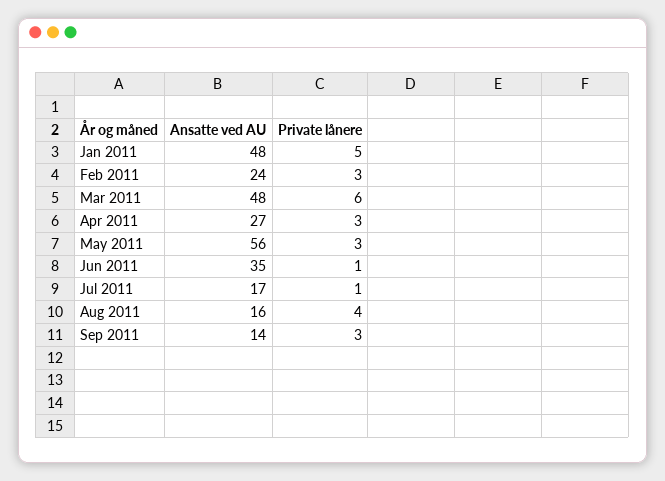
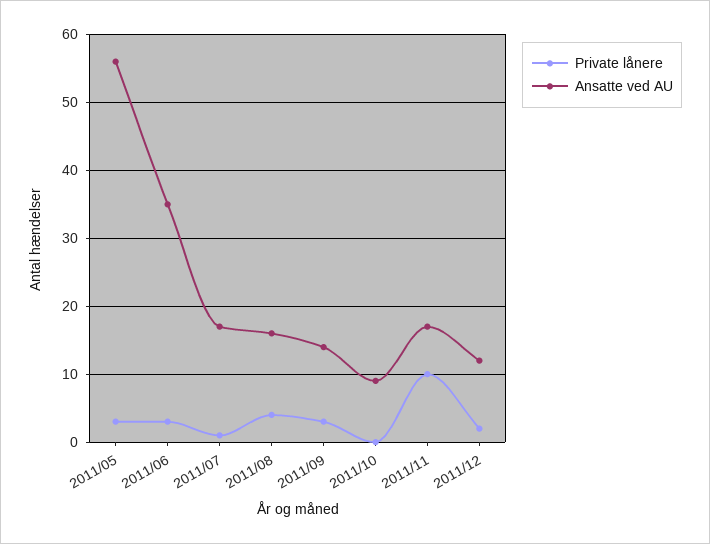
Ansatte ved AU, Jan 2011: 48 -> none
Private lånere, Jan 2011: 5 -> none
Ansatte ved AU, Feb 2011: 24 -> none
Private lånere, Feb 2011: 3 -> none
Ansatte ved AU, Mar 2011: 48 -> none
Private lånere, Mar 2011: 6 -> none
Ansatte ved AU, Apr 2011: 27 -> none
Private lånere, Apr 2011: 3 -> none
Private lånere, Jun 2011: 1 -> 3
Private lånere, 2011/10: none -> 0
Ansatte ved AU, 2011/10: none -> 9
Private lånere, 2011/11: none -> 10
Ansatte ved AU, 2011/11: none -> 17
Private lånere, 2011/12: none -> 2
Ansatte ved AU, 2011/12: none -> 12

